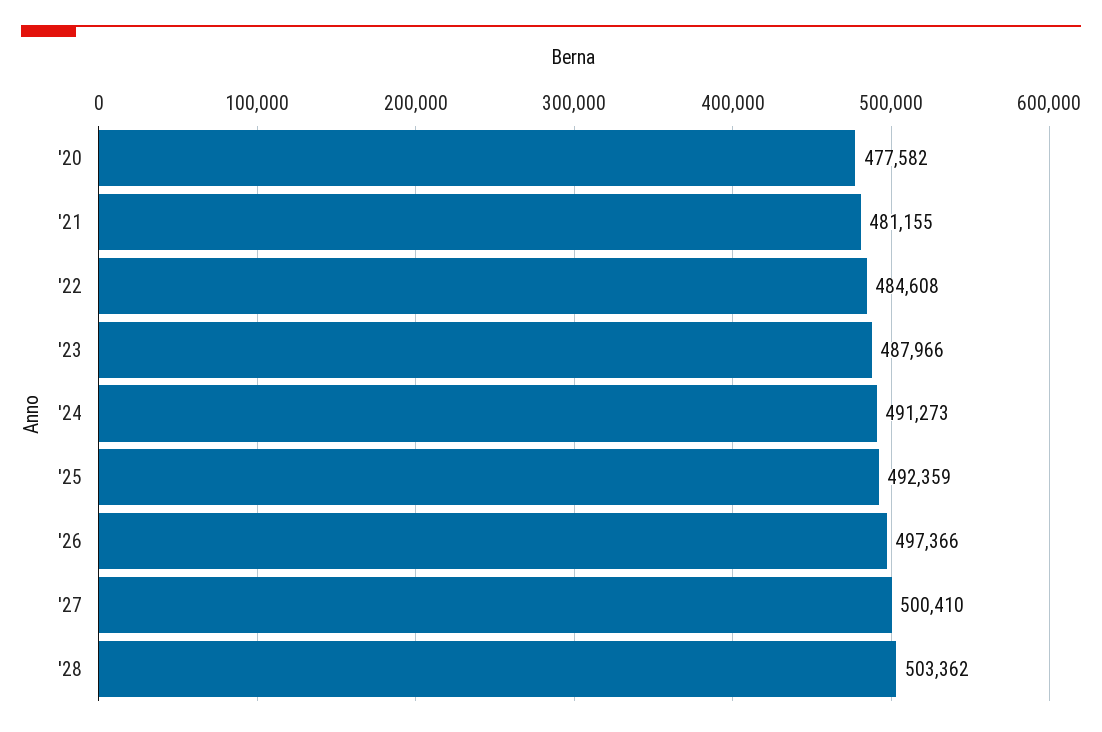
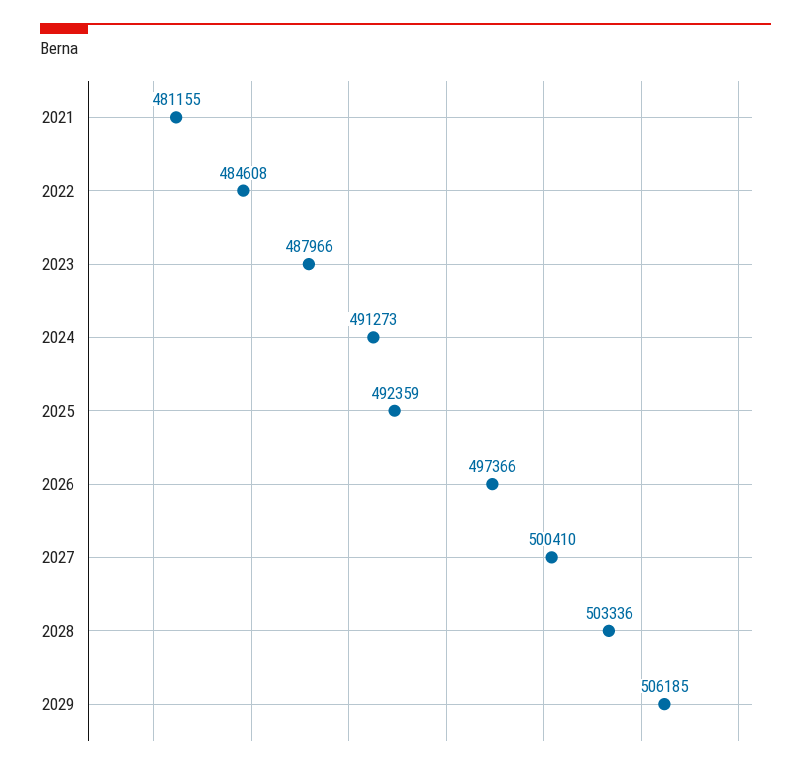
'20: 477582 -> none
'28: 503362 -> 503336
2029: none -> 506185

